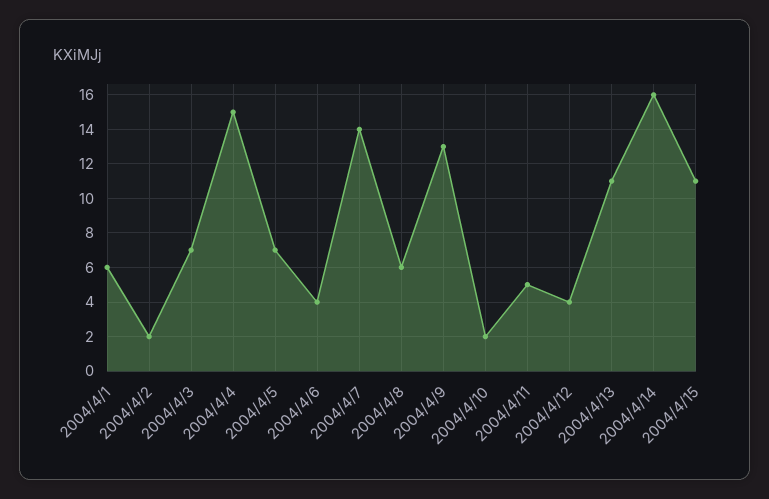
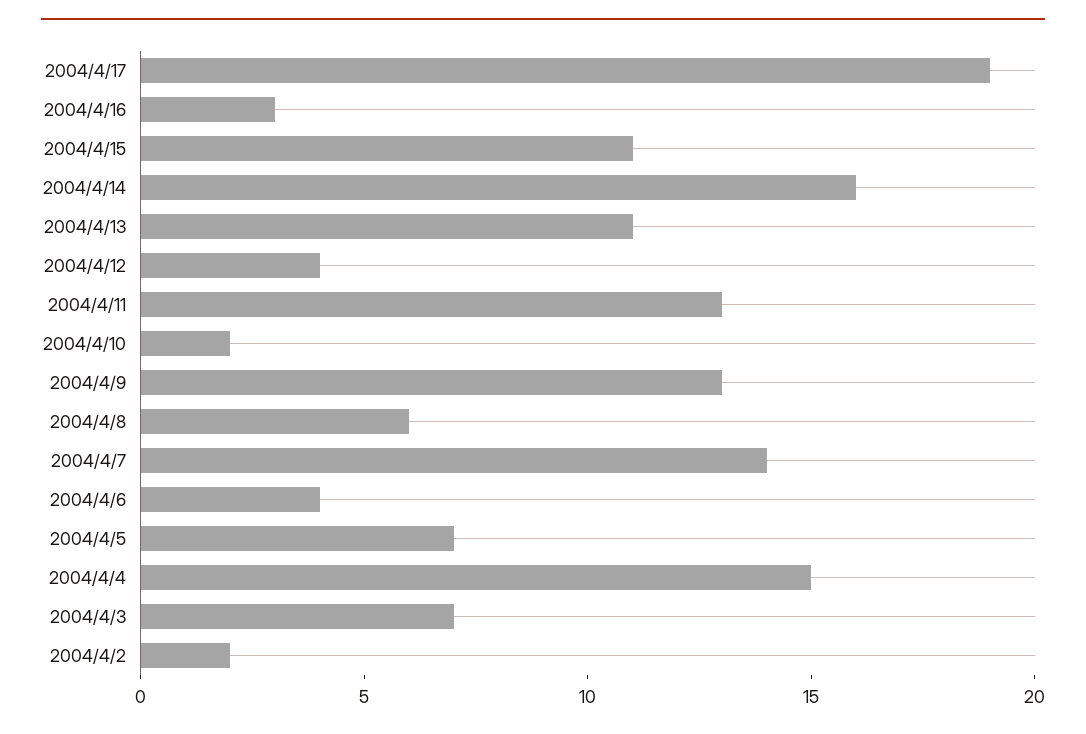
2004/4/1: 6 -> none
2004/4/11: 5 -> 13
2004/4/17: none -> 19
2004/4/16: none -> 3

